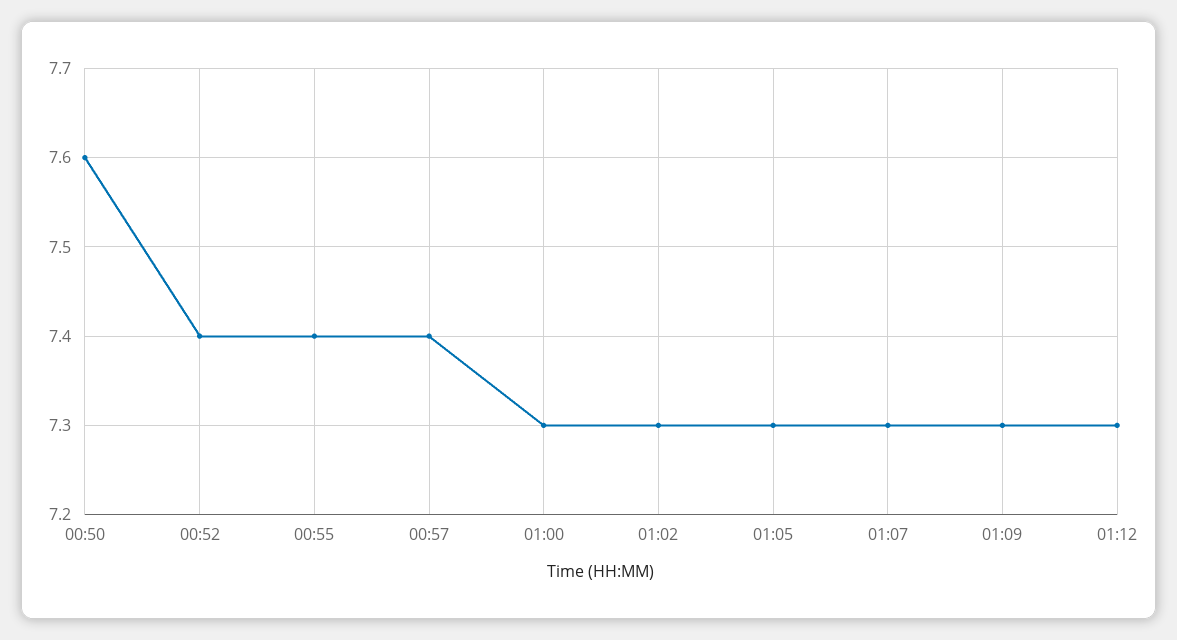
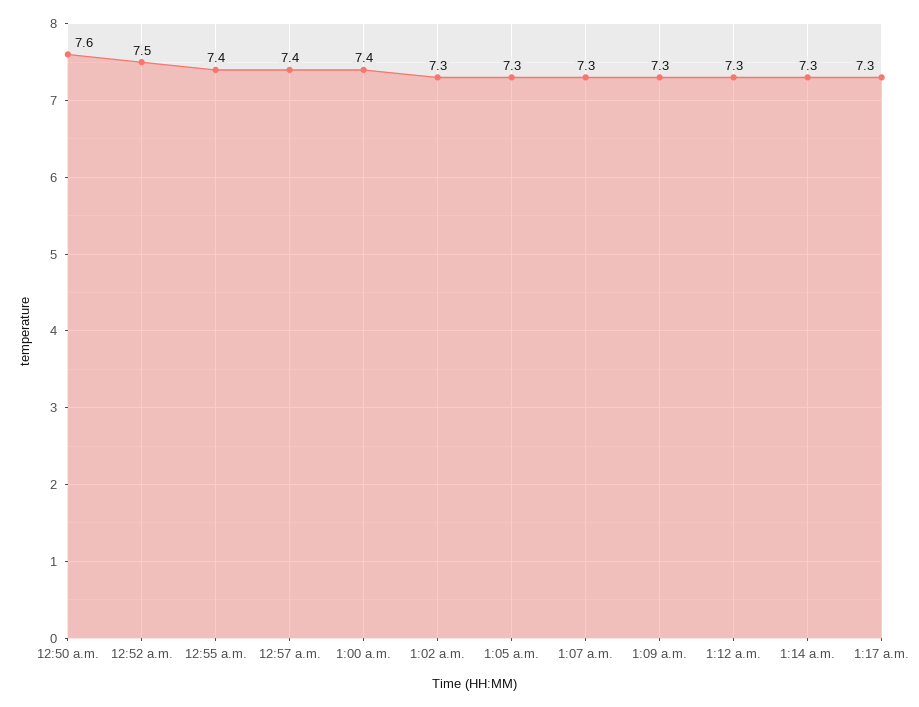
00:52: 7.4 -> 7.5
01:00: 7.3 -> 7.4
1:14 a.m.: none -> 7.3
1:17 a.m.: none -> 7.3

